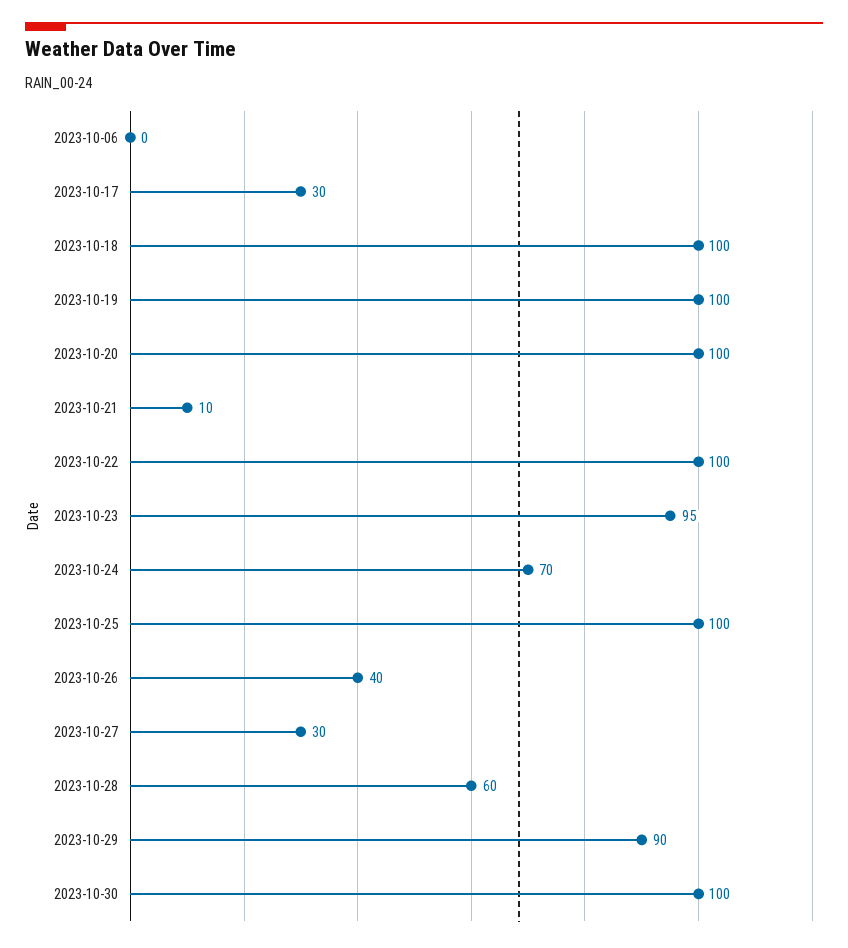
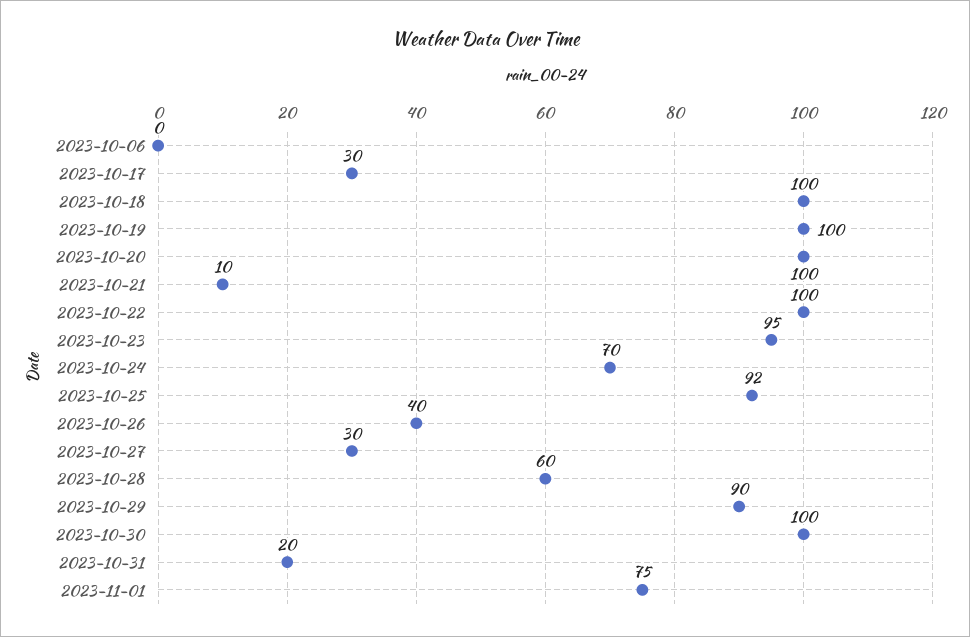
2023-10-25: 100 -> 92
2023-10-31: none -> 20
2023-11-01: none -> 75

